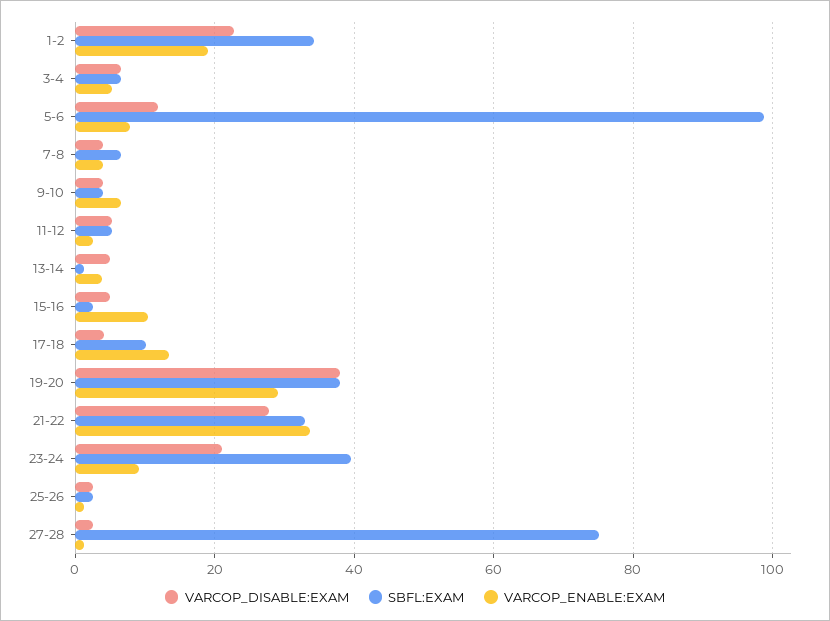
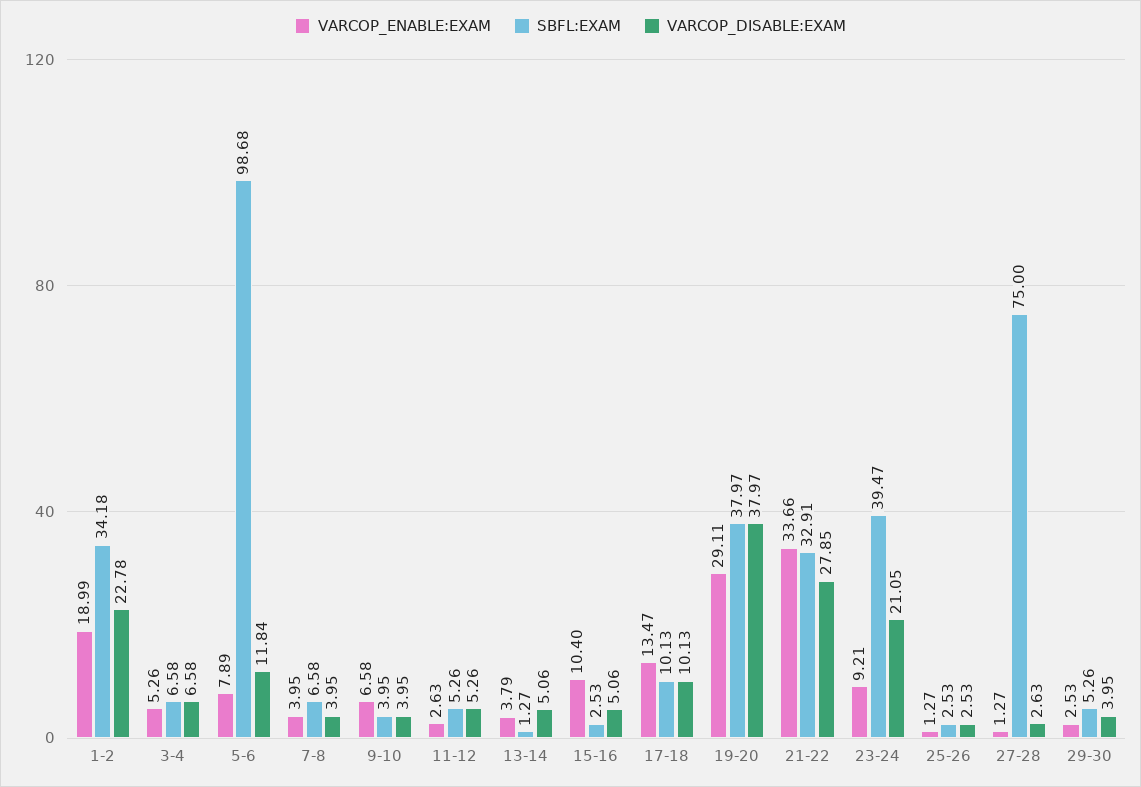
VARCOP_DISABLE:EXAM, 17-18: 4 -> 10.13
VARCOP_ENABLE:EXAM, 29-30: none -> 2.53
SBFL:EXAM, 29-30: none -> 5.26
VARCOP_DISABLE:EXAM, 29-30: none -> 3.95

